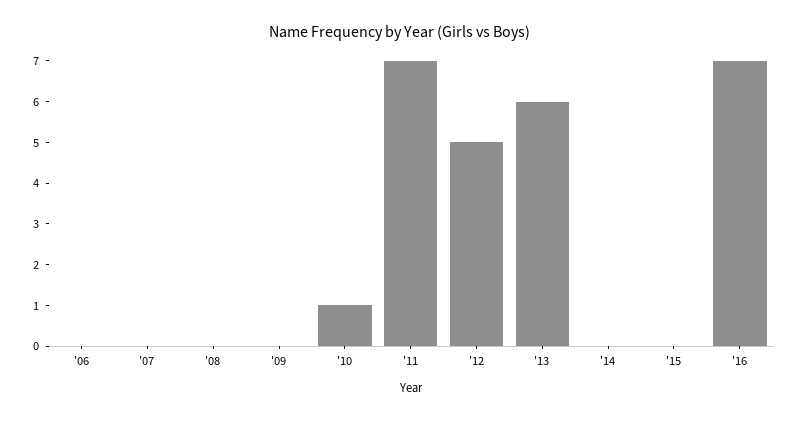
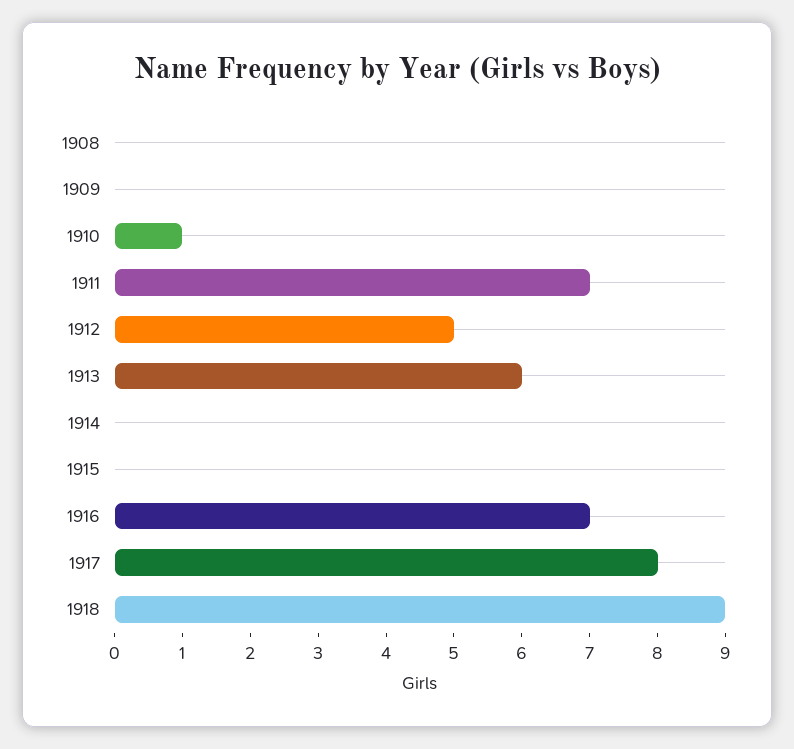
'06: 0 -> none
'07: 0 -> none
1917: none -> 8
1918: none -> 9

